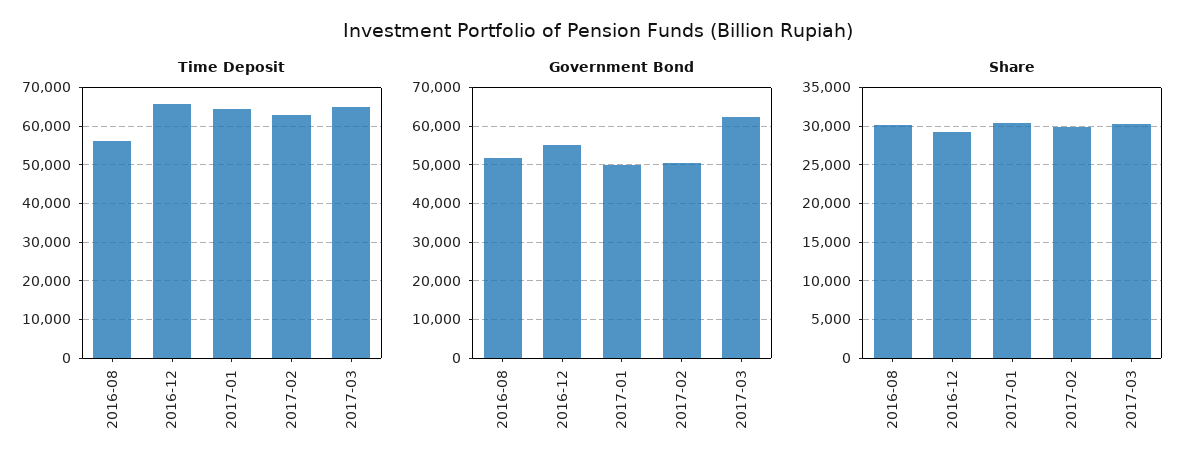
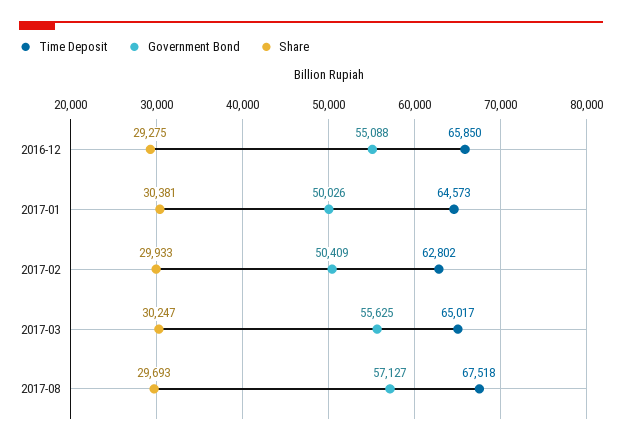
Time Deposit, 2016-08: 56000 -> none
Government Bond, 2016-08: 52000 -> none
Government Bond, 2017-03: 62000 -> 55625
Share, 2016-08: 30000 -> none
Time Deposit, 2017-08: none -> 67518
Government Bond, 2017-08: none -> 57127
Share, 2017-08: none -> 29693

